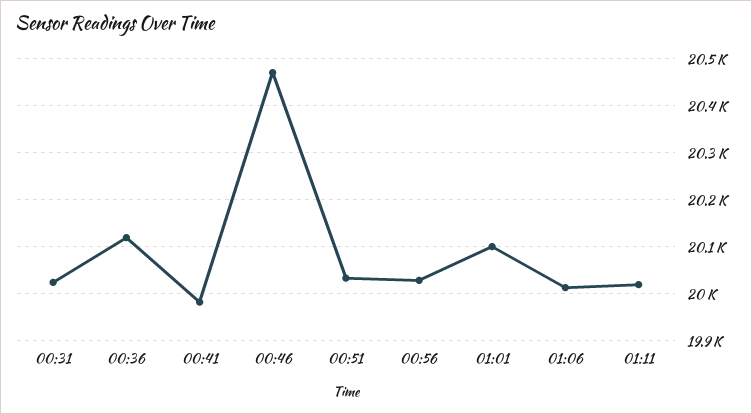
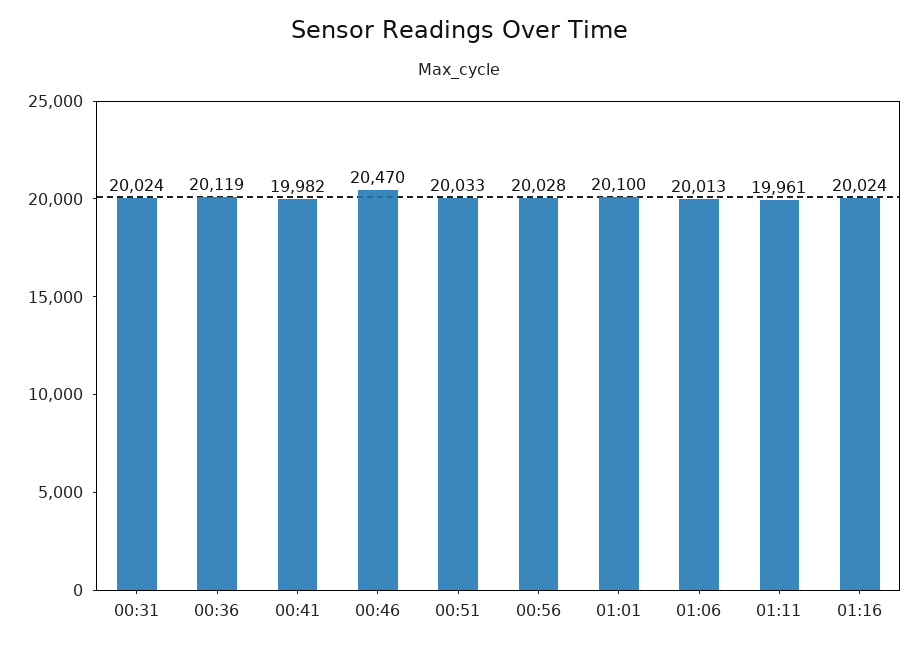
01:11: 20020 -> 19961
01:16: none -> 20024

